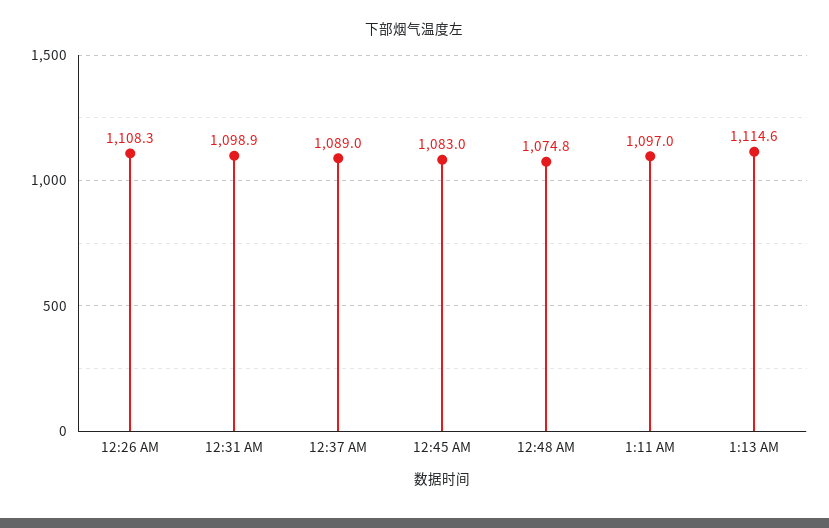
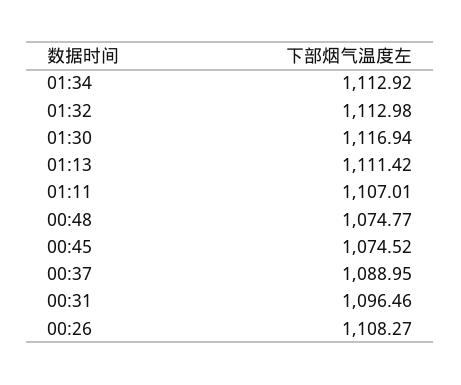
12:31 AM: 1098.9 -> 1096.46
12:45 AM: 1083 -> 1074.52
1:11 AM: 1097 -> 1107.01
1:13 AM: 1114.6 -> 1111.42
01:34: none -> 1112.92
01:32: none -> 1112.98
01:30: none -> 1116.94

